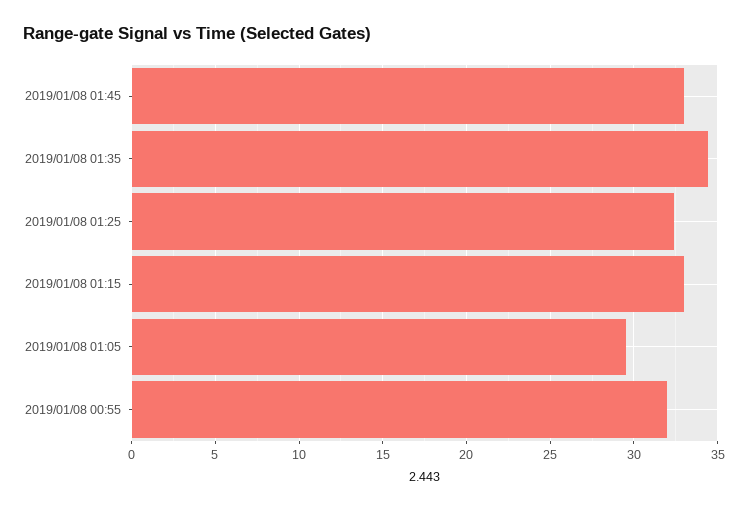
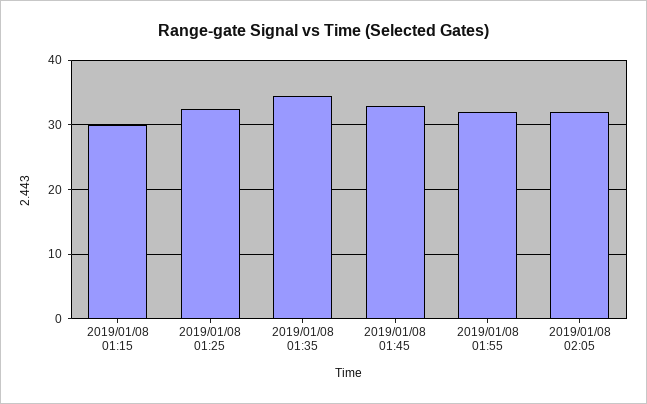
2019/01/08 01:15: 33 -> 30
2019/01/08 01:05: 29.5 -> none
2019/01/08 00:55: 32 -> none
2019/01/08 01:55: none -> 32
2019/01/08 02:05: none -> 32

